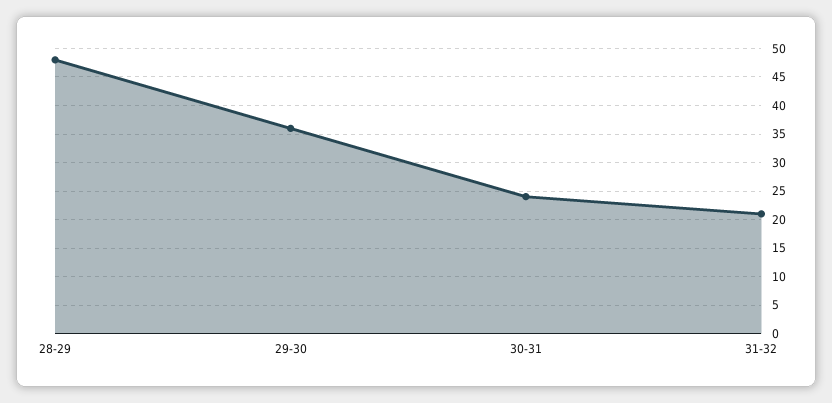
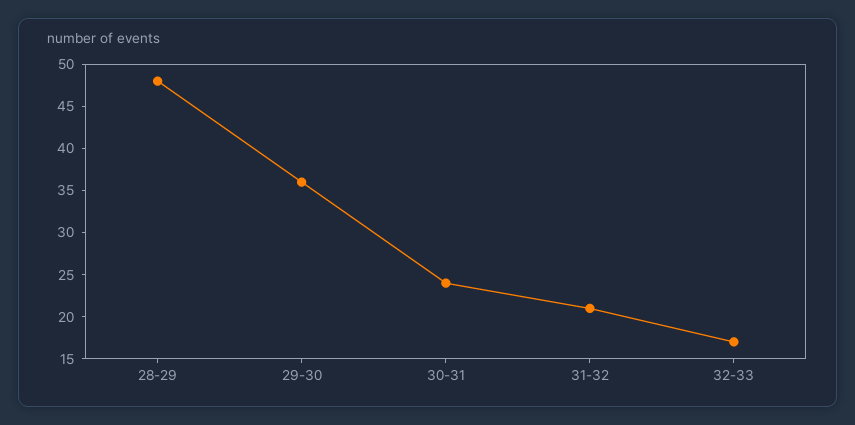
32-33: none -> 17

